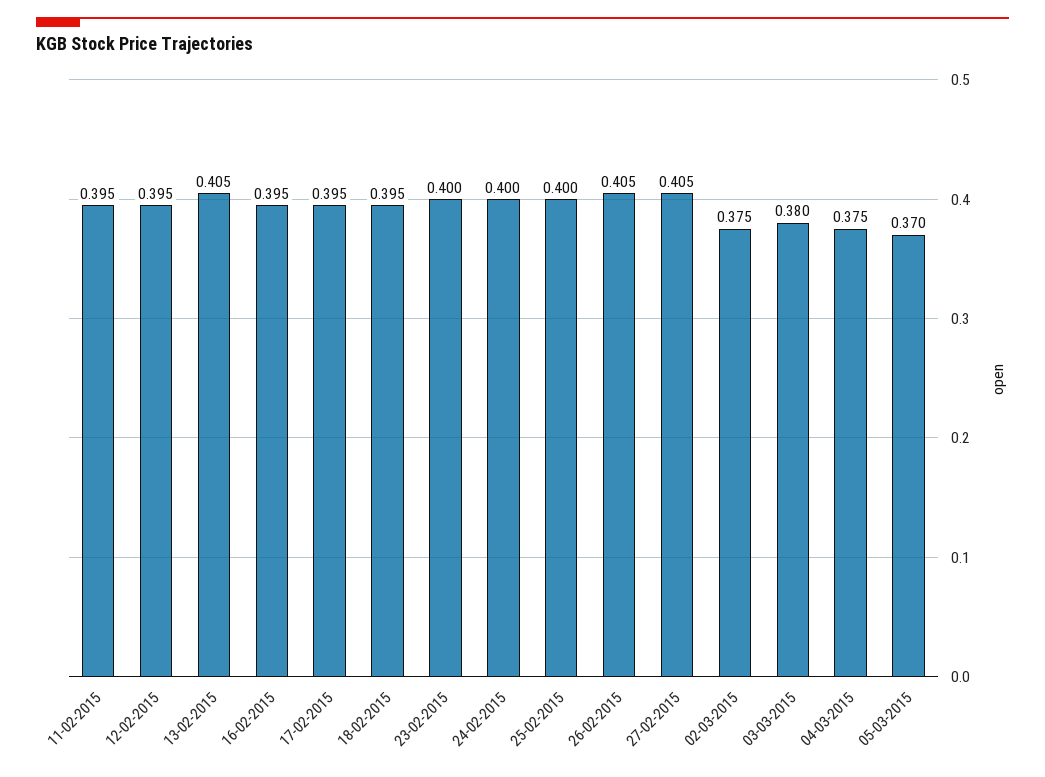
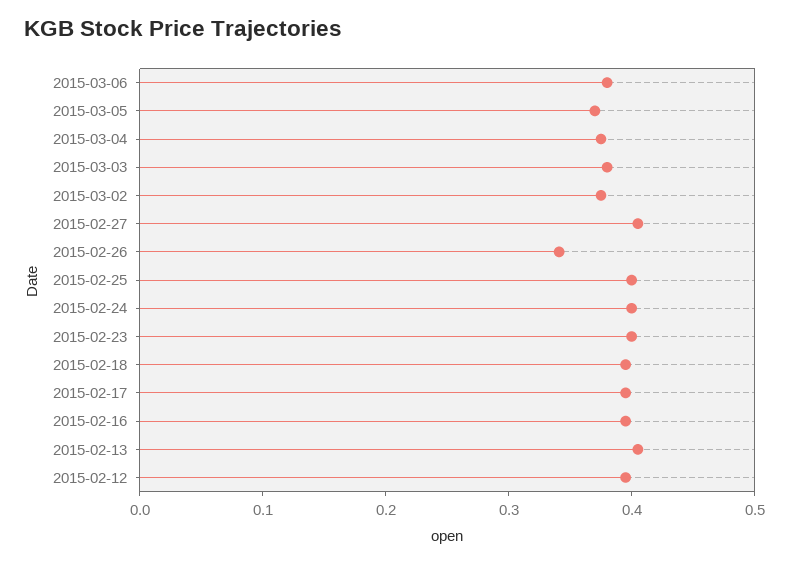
11-02-2015: 0.395 -> none
26-02-2015: 0.405 -> 0.34
2015-03-06: none -> 0.38

